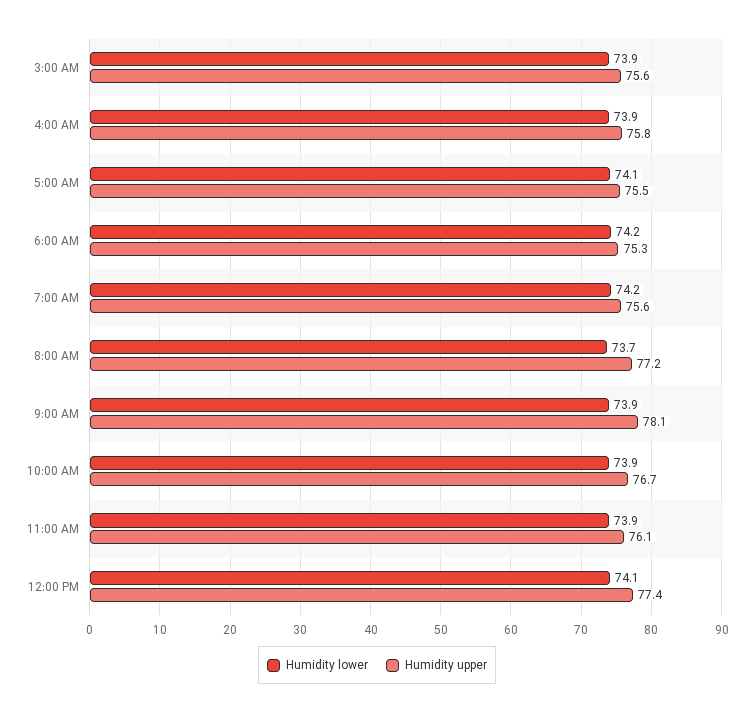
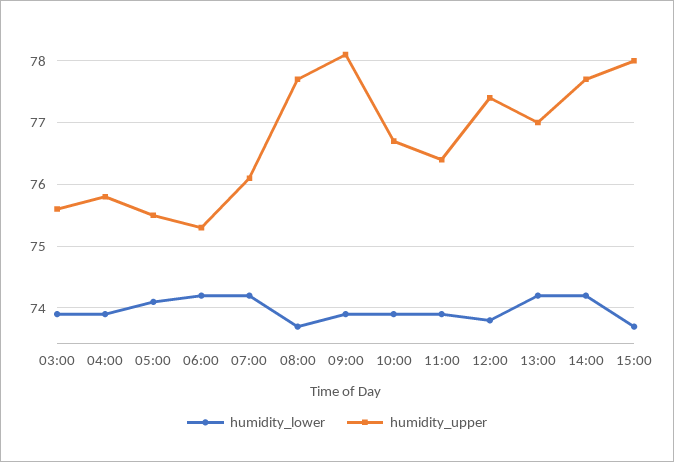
Humidity upper, 7:00 AM: 75.6 -> 76.1
Humidity upper, 8:00 AM: 77.2 -> 77.7
Humidity upper, 11:00 AM: 76.1 -> 76.4
Humidity lower, 12:00 PM: 74.1 -> 73.8
Humidity lower, 13:00: none -> 74.2
Humidity upper, 13:00: none -> 77
Humidity lower, 14:00: none -> 74.2
Humidity upper, 14:00: none -> 77.7
Humidity lower, 15:00: none -> 73.7
Humidity upper, 15:00: none -> 78

